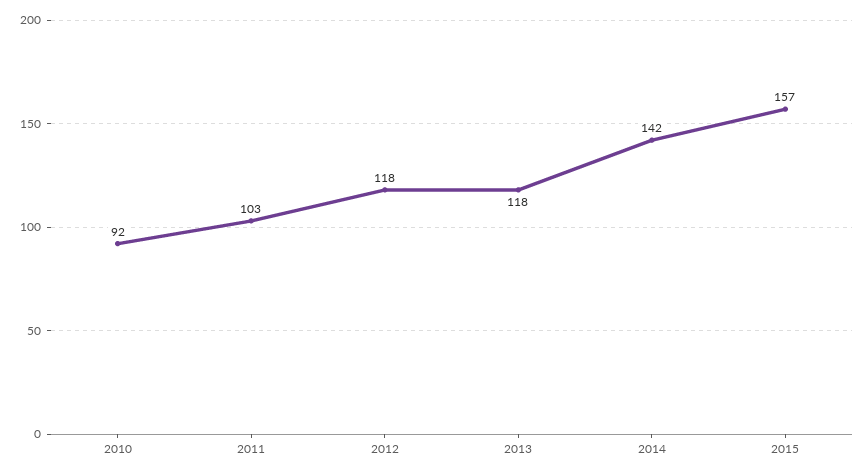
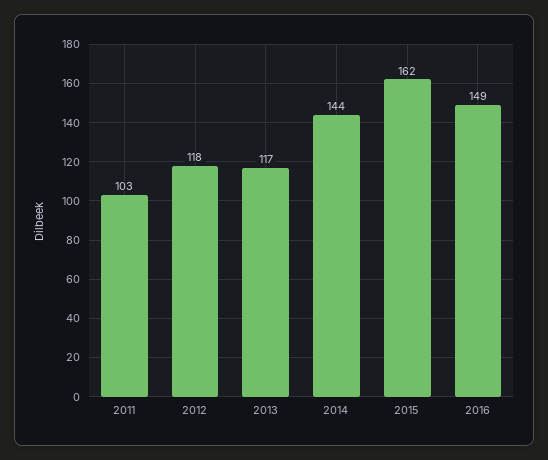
2010: 92 -> none
2013: 118 -> 117
2014: 142 -> 144
2015: 157 -> 162
2016: none -> 149

